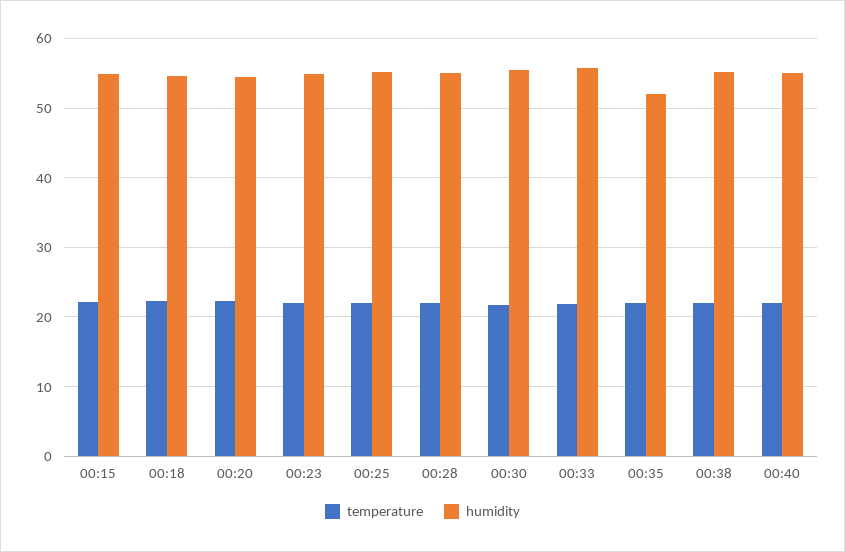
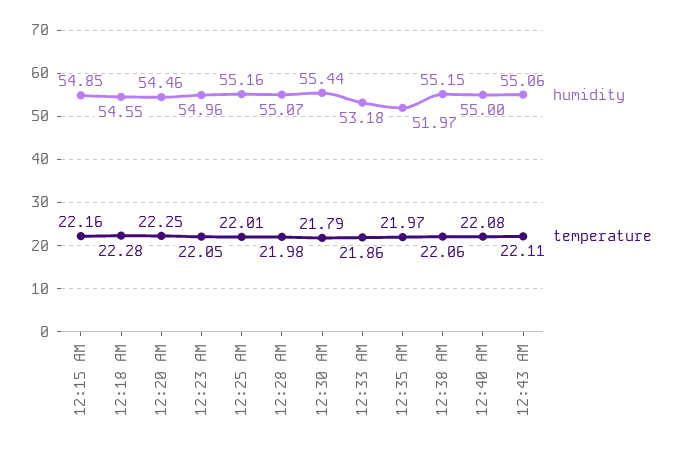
humidity, 00:33: 56 -> 53.18
humidity, 12:43 AM: none -> 55.06
temperature, 12:43 AM: none -> 22.11

